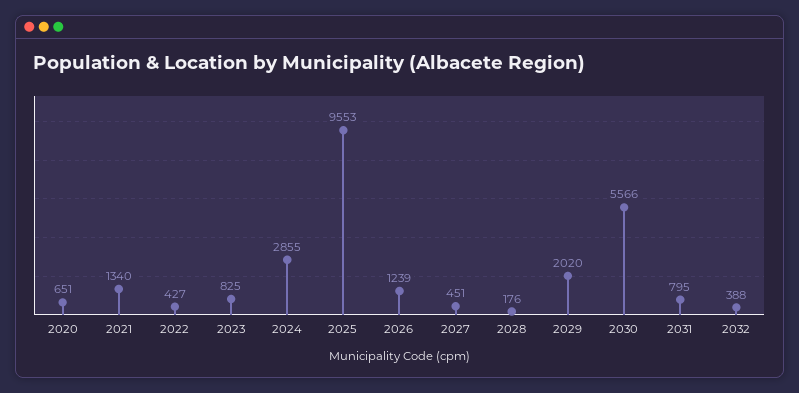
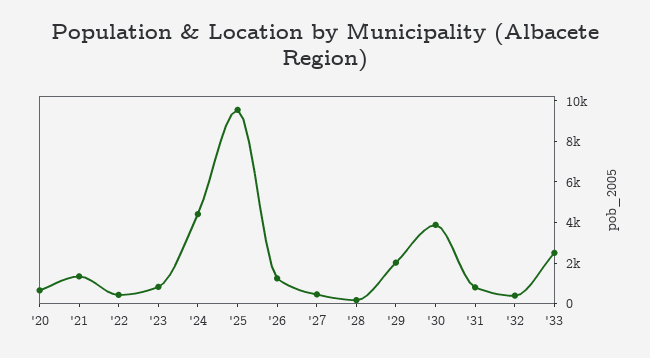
2024: 2855 -> 4500
2030: 5566 -> 4000
'33: none -> 2500

